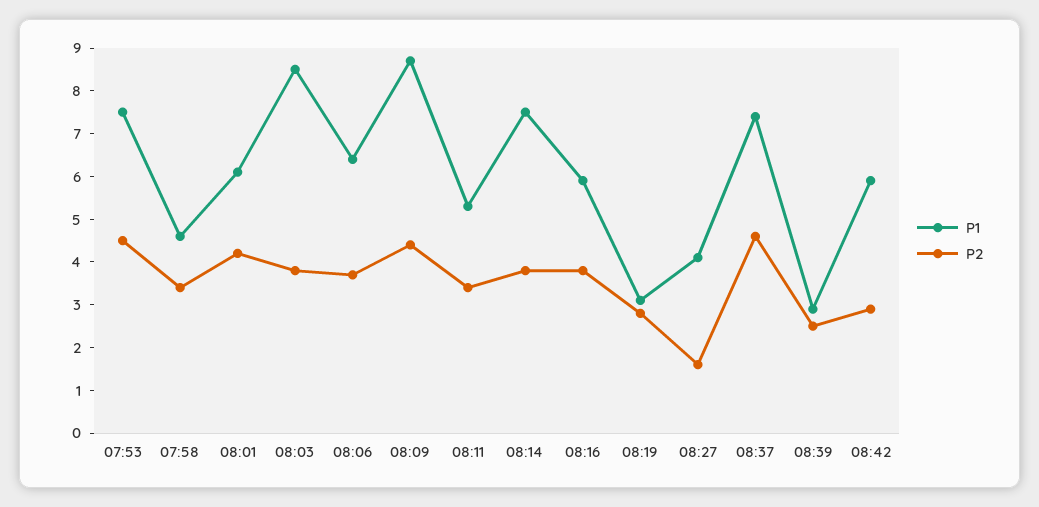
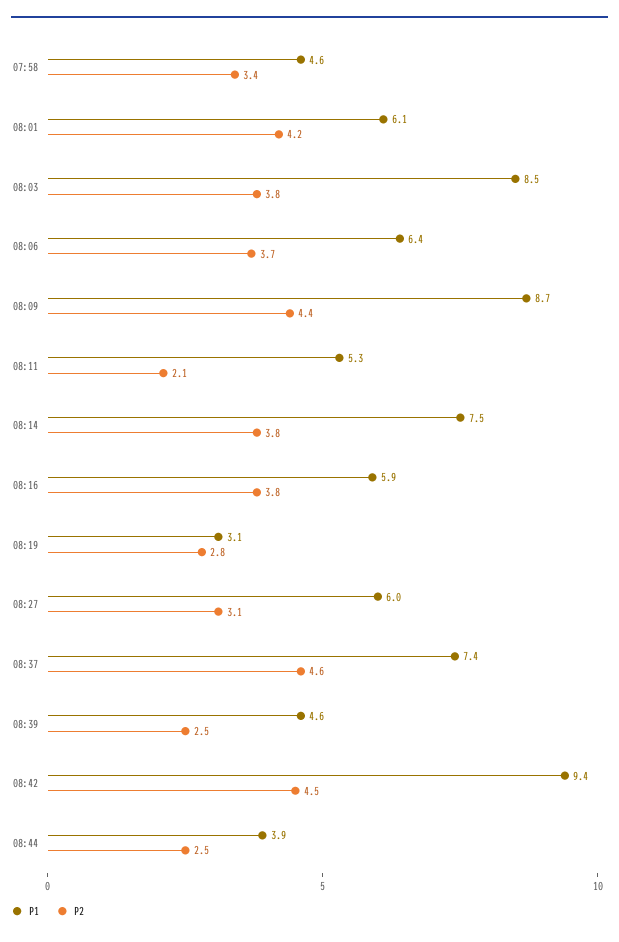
P1, 07:53: 7.5 -> none
P2, 07:53: 4.5 -> none
P2, 08:11: 3.5 -> 2.1
P1, 08:27: 4 -> 6
P2, 08:27: 1.5 -> 3.1
P1, 08:39: 3 -> 4.6
P1, 08:42: 6 -> 9.4
P2, 08:42: 3 -> 4.5
P1, 08:44: none -> 3.9
P2, 08:44: none -> 2.5

